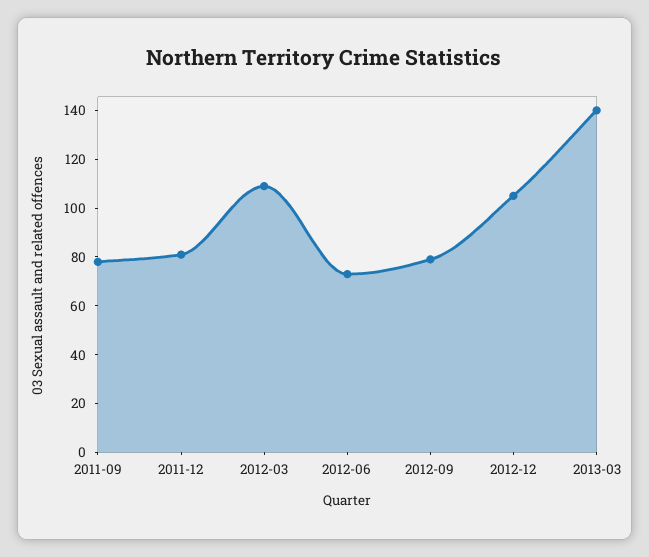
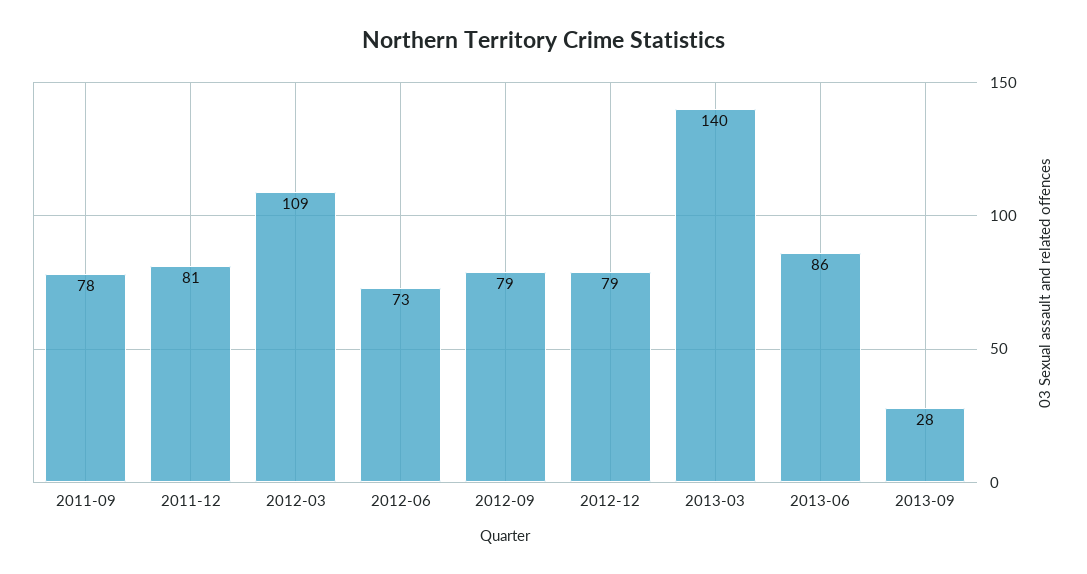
2012-12: 105 -> 79
2013-06: none -> 86
2013-09: none -> 28

